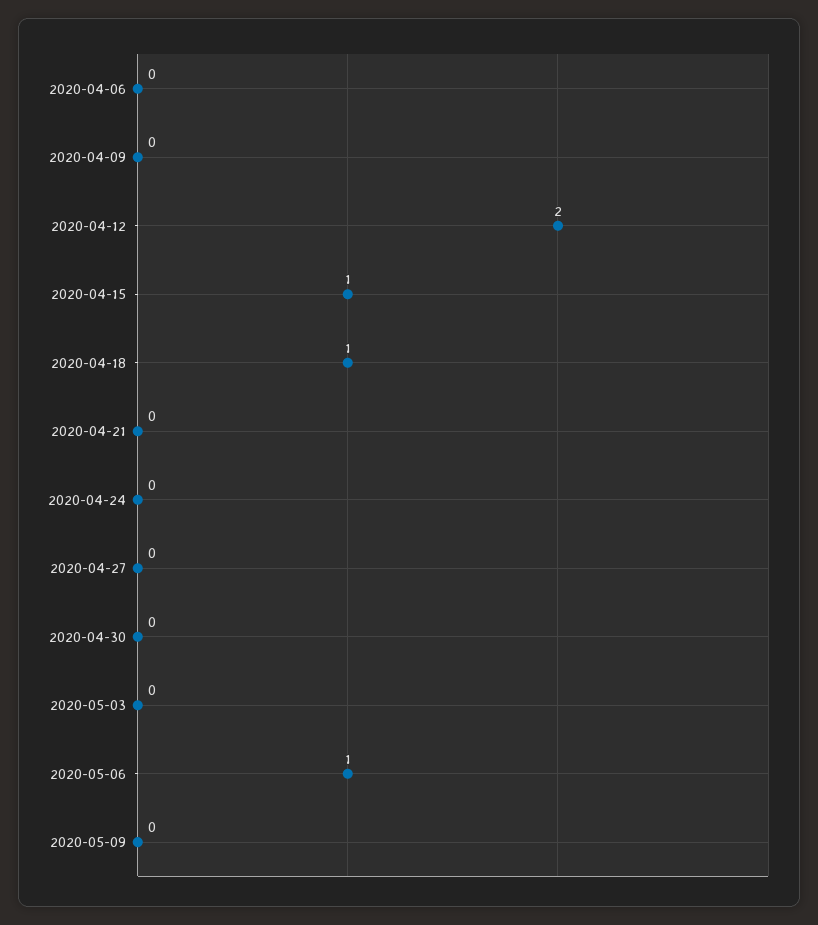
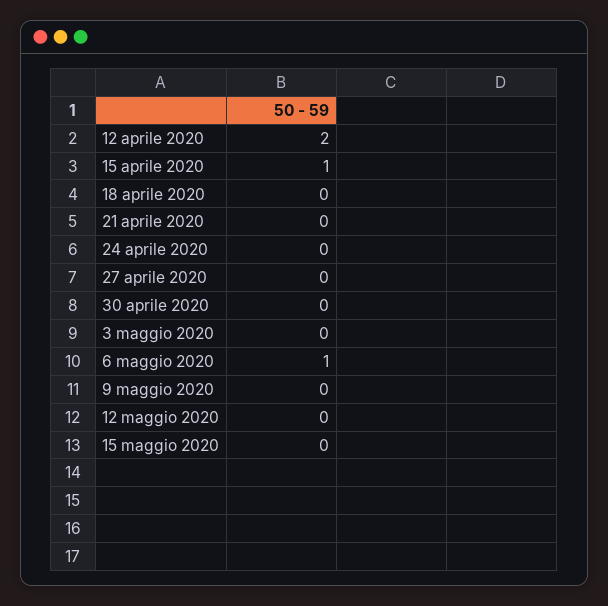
2020-04-06: 0 -> none
2020-04-09: 0 -> none
2020-04-18: 1 -> 0
12 maggio 2020: none -> 0
15 maggio 2020: none -> 0

